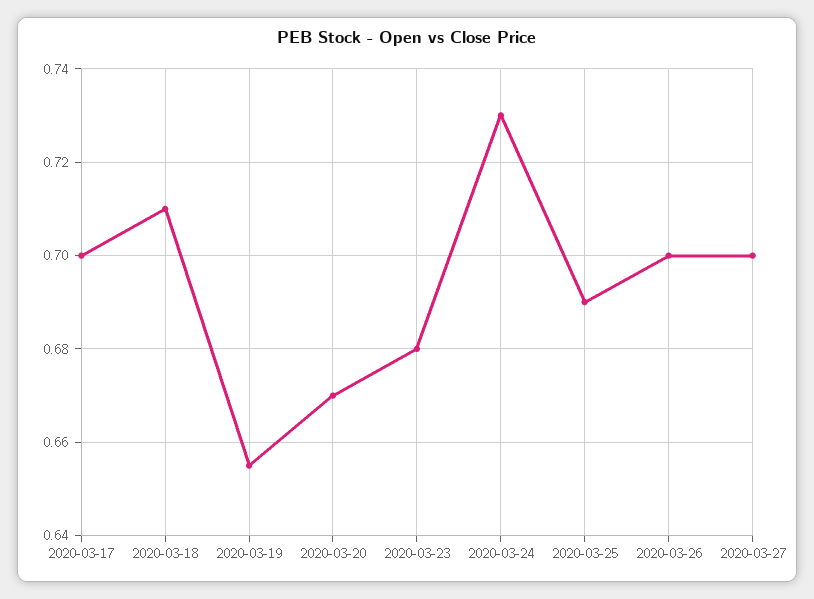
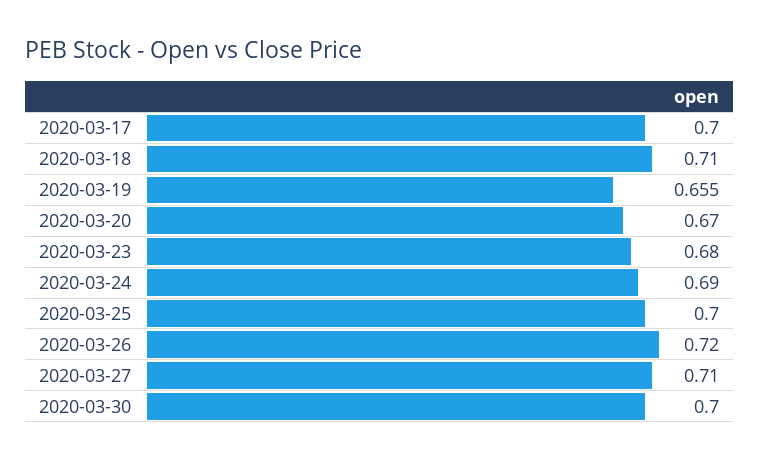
2020-03-24: 0.73 -> 0.69
2020-03-25: 0.69 -> 0.7
2020-03-26: 0.7 -> 0.72
2020-03-27: 0.7 -> 0.71
2020-03-30: none -> 0.7

